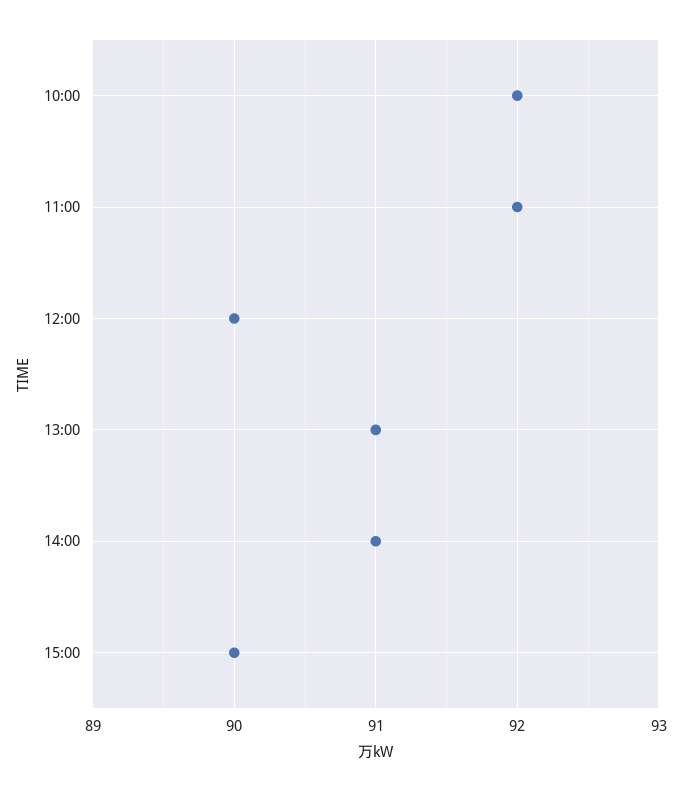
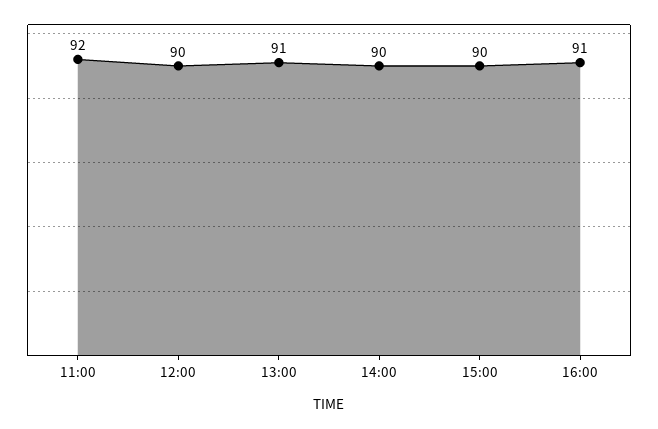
10:00: 92 -> none
14:00: 91 -> 90
16:00: none -> 91

